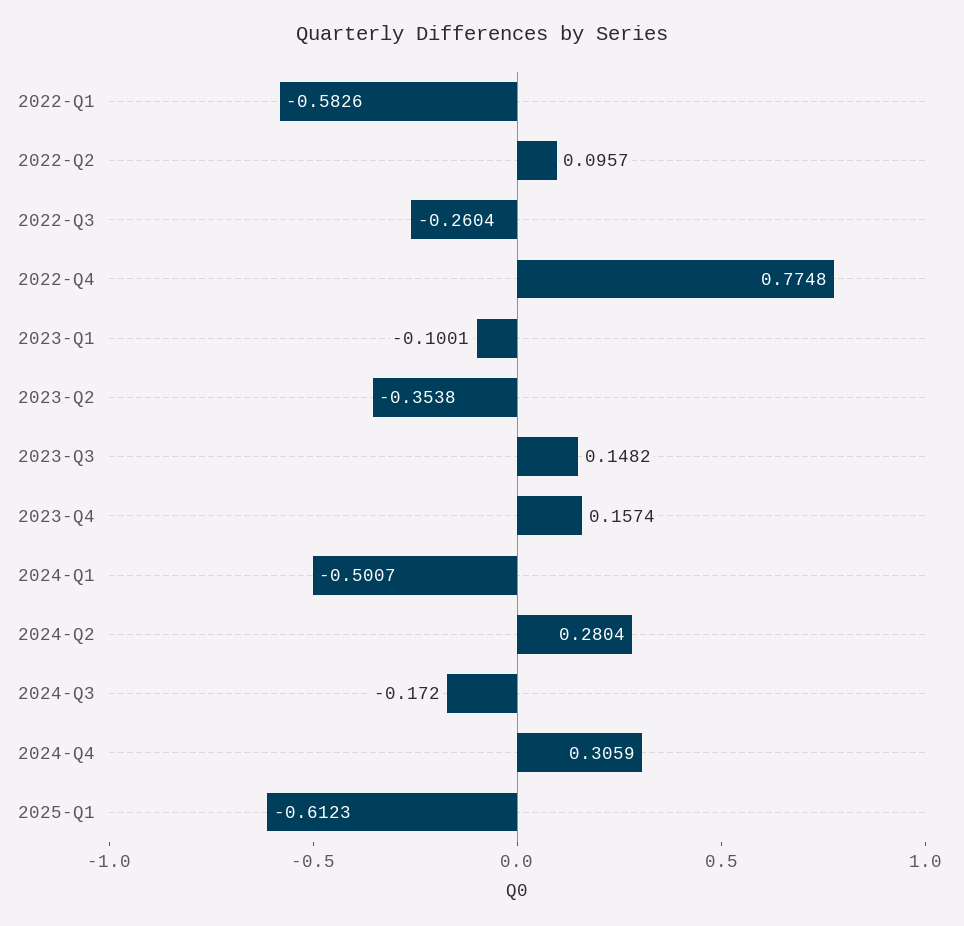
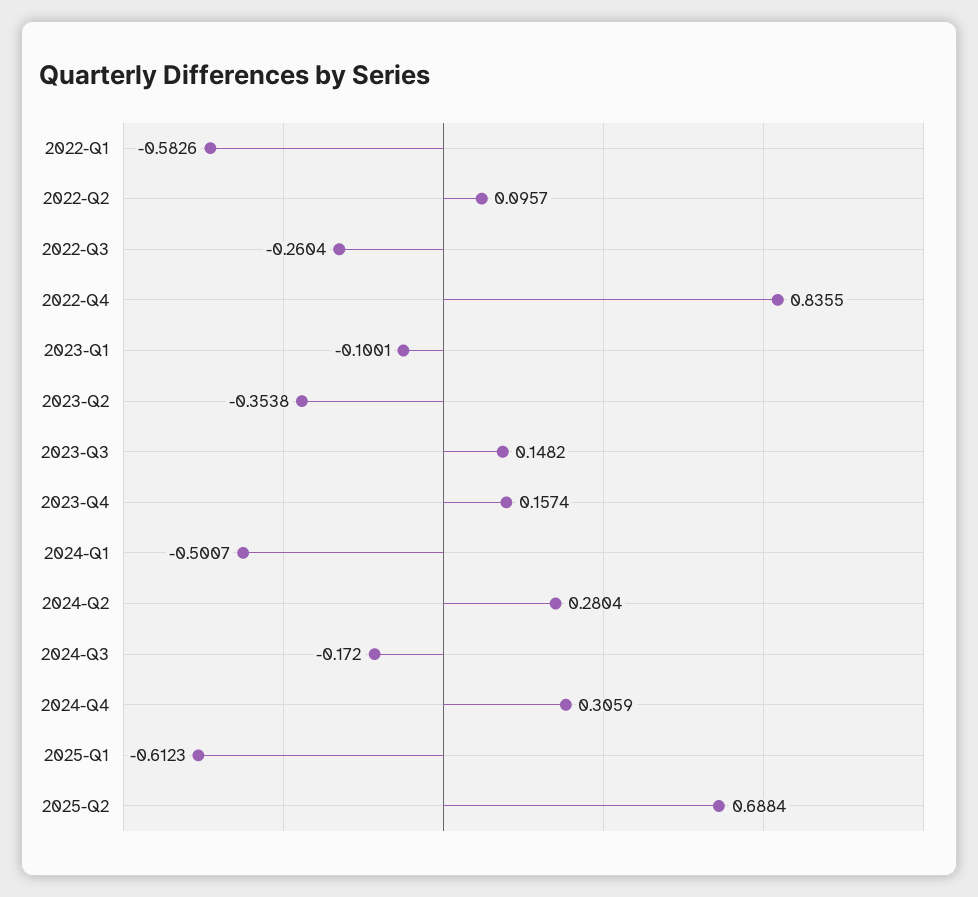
2022-Q4: 0.7748 -> 0.8355
2025-Q2: none -> 0.6884

